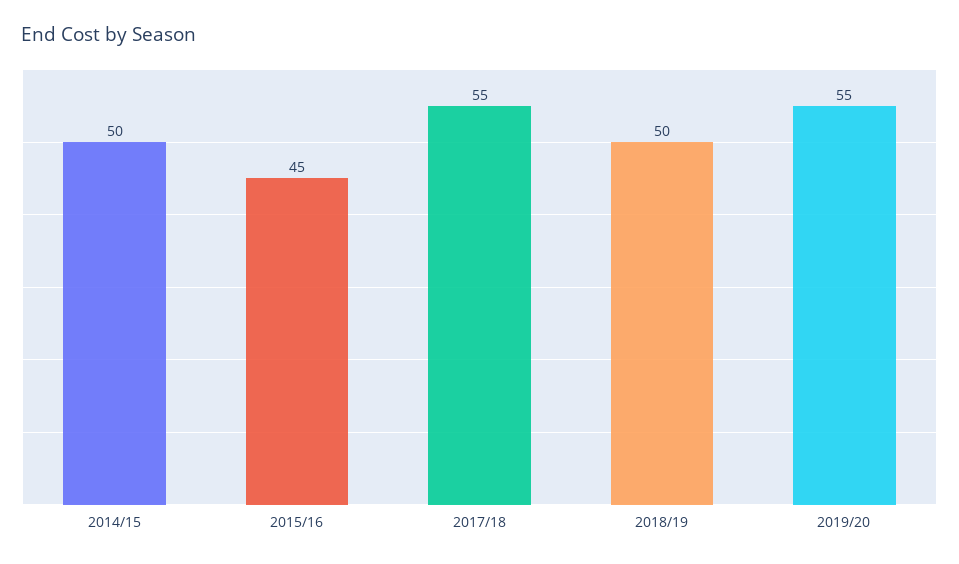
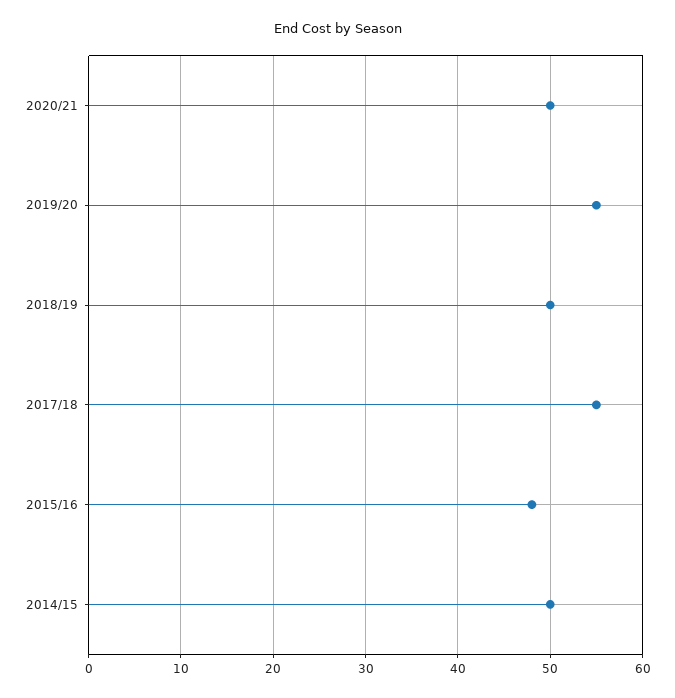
2015/16: 45 -> 48
2020/21: none -> 50

